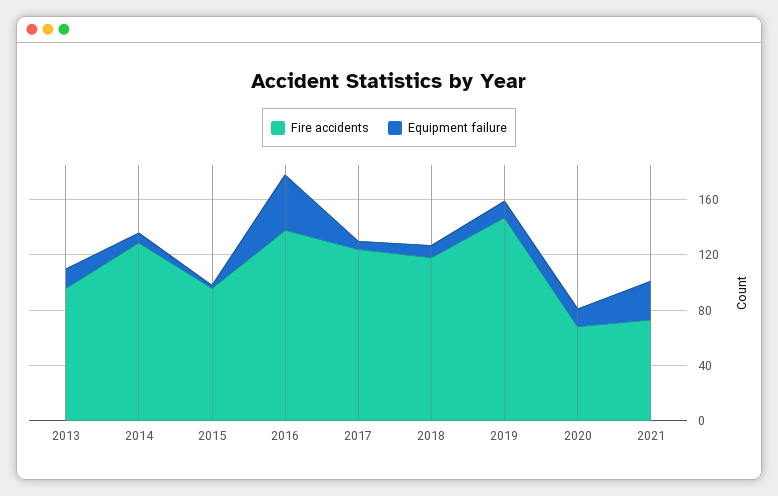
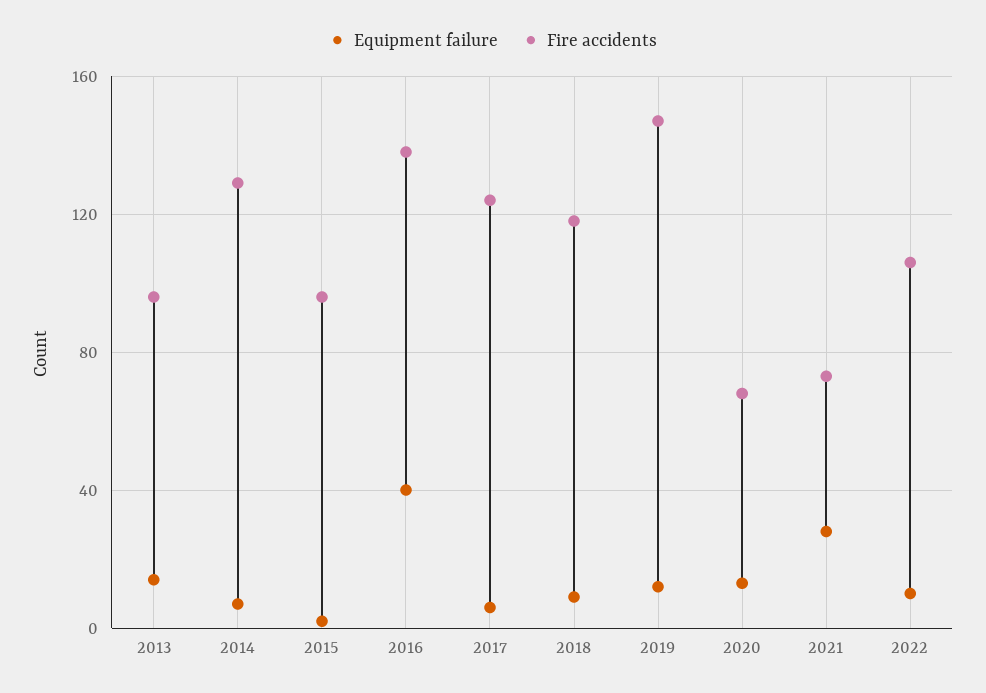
Equipment failure, 2022: none -> 10
Fire accidents, 2022: none -> 105

